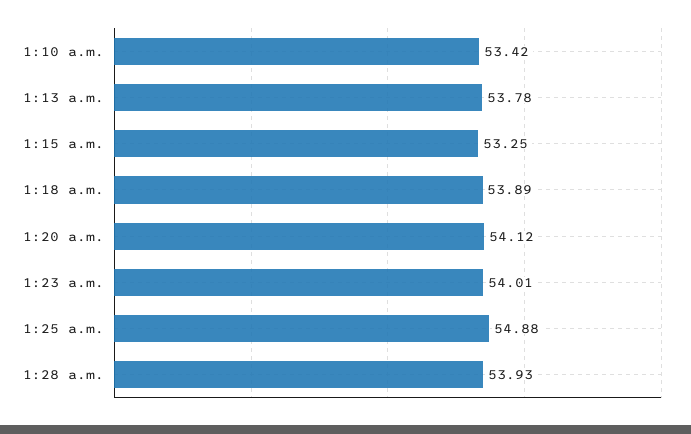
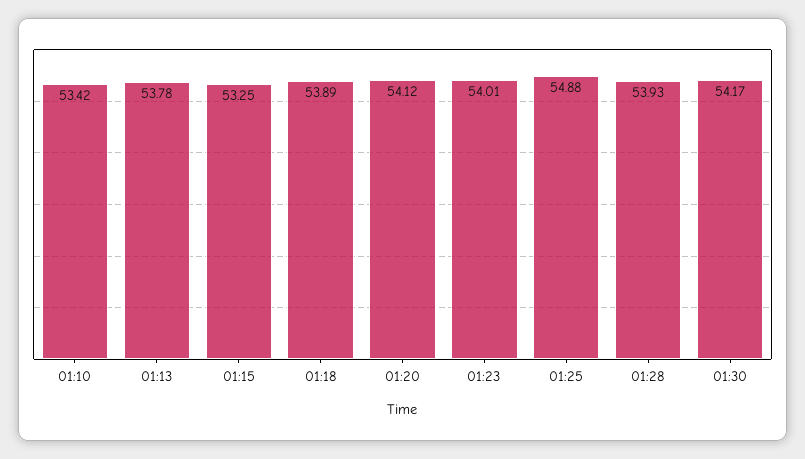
01:30: none -> 54.17

